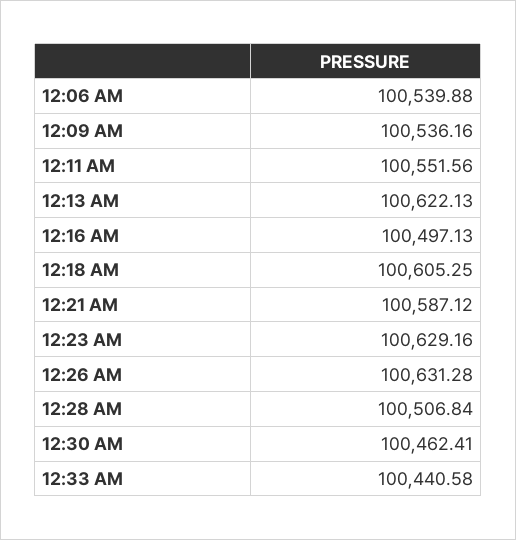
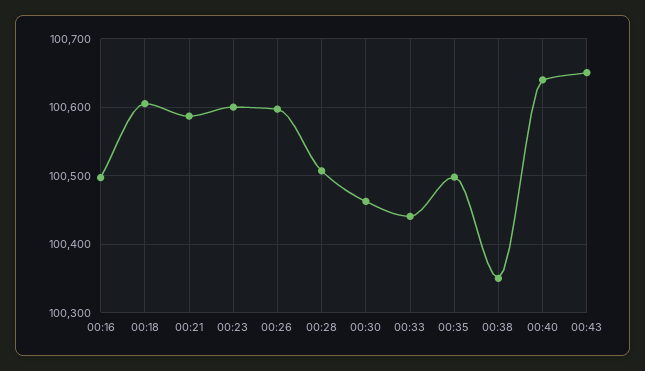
12:06 AM: 100539.88 -> none
12:09 AM: 100536.16 -> none
12:11 AM: 100551.56 -> none
12:13 AM: 100622.13 -> none
12:23 AM: 100629.16 -> 100600
12:26 AM: 100631.28 -> 100600
00:35: none -> 100500
00:38: none -> 100350
00:40: none -> 100640
00:43: none -> 100650

